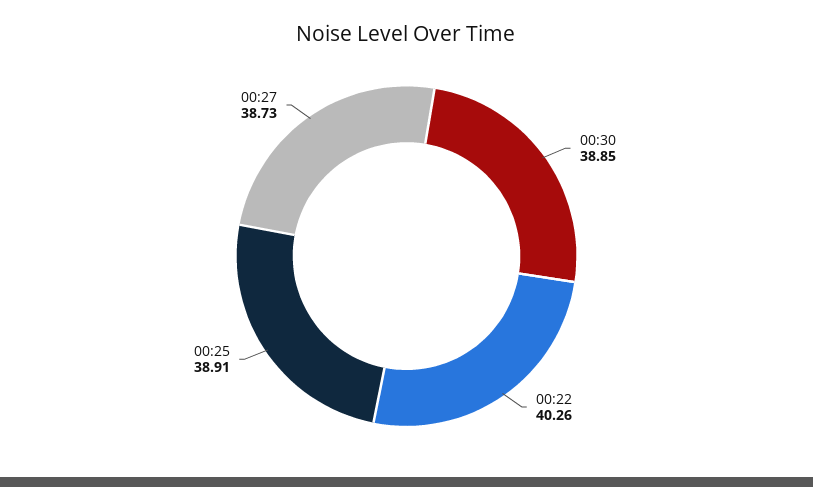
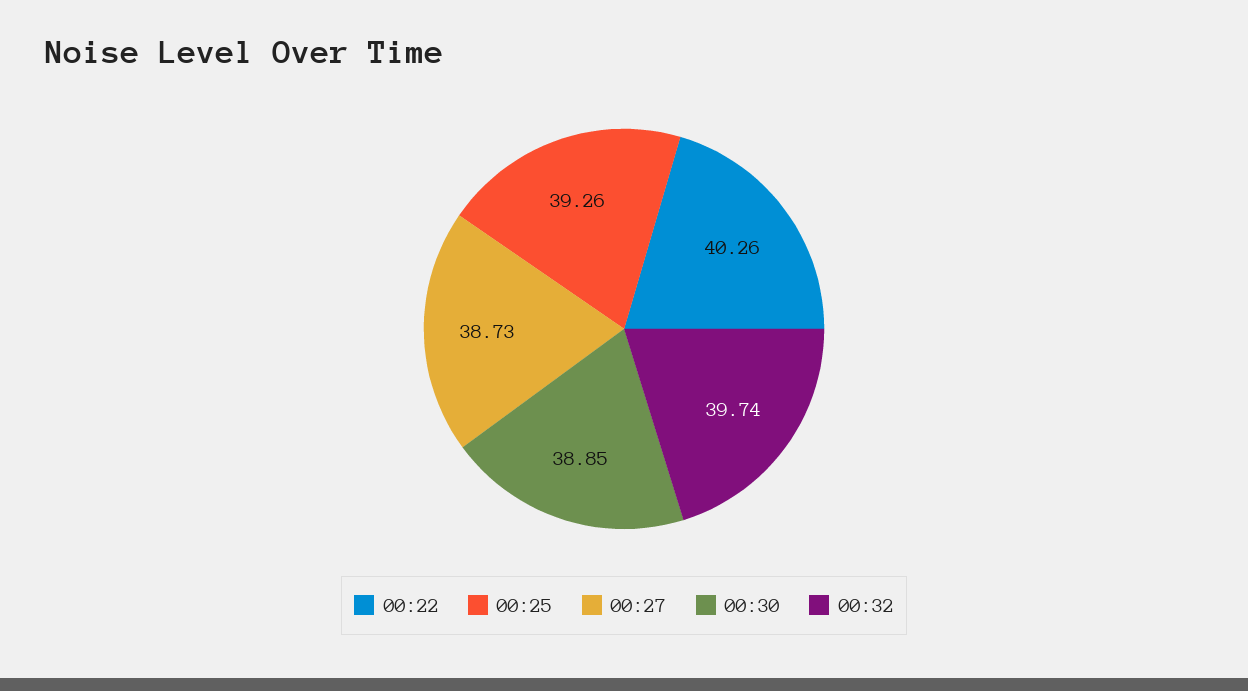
00:25: 38.91 -> 39.26
00:32: none -> 39.74

